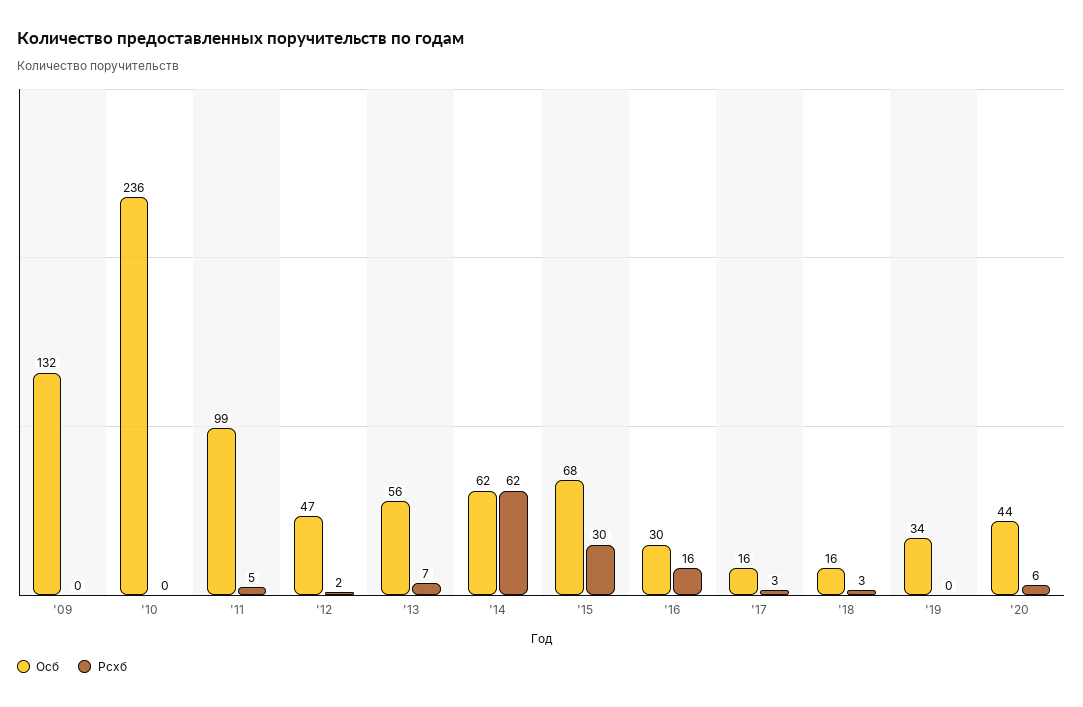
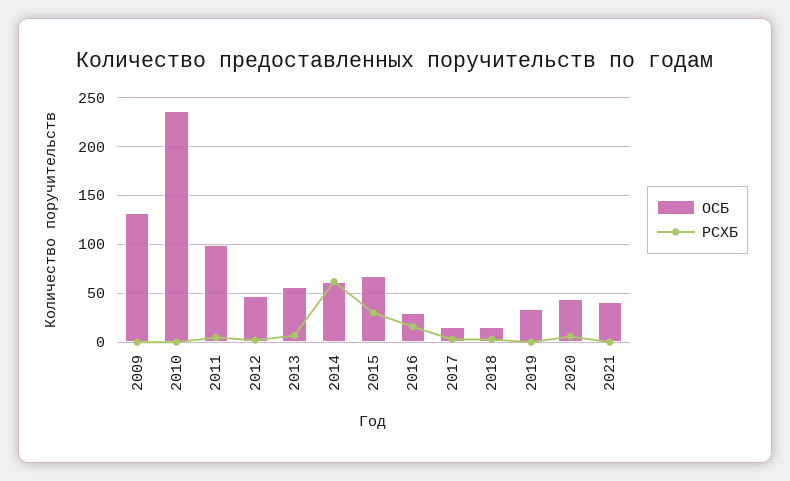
Осб, 2021: none -> 40
Рсхб, 2021: none -> 0

